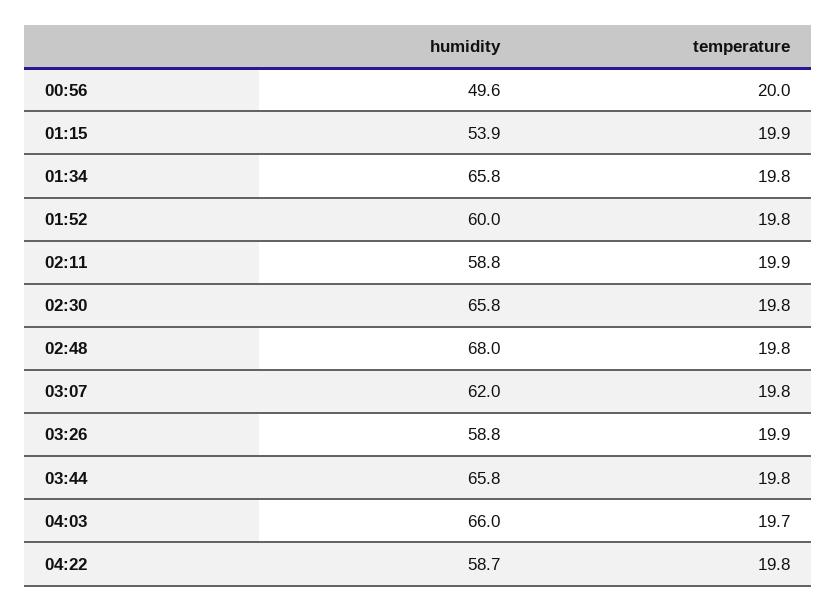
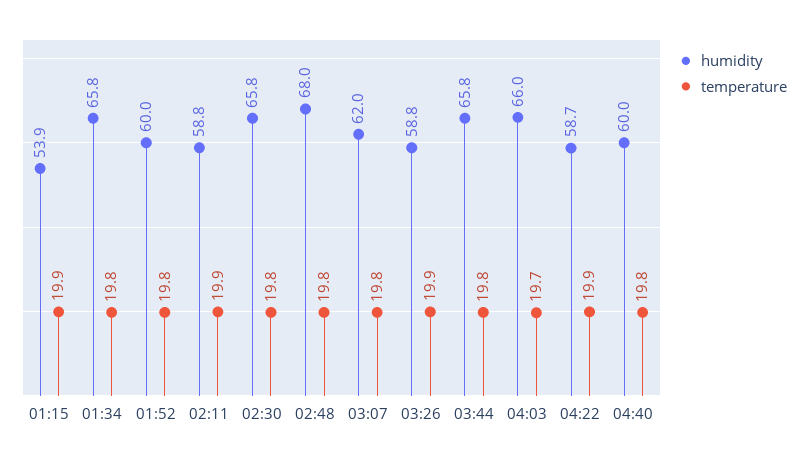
humidity, 00:56: 49.6 -> none
temperature, 00:56: 20 -> none
temperature, 04:22: 19.8 -> 19.9
humidity, 04:40: none -> 60
temperature, 04:40: none -> 19.8

